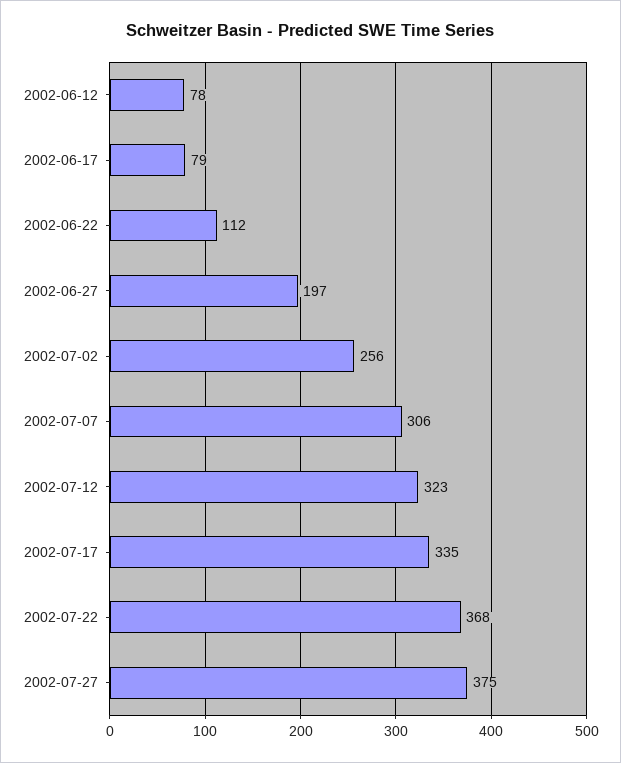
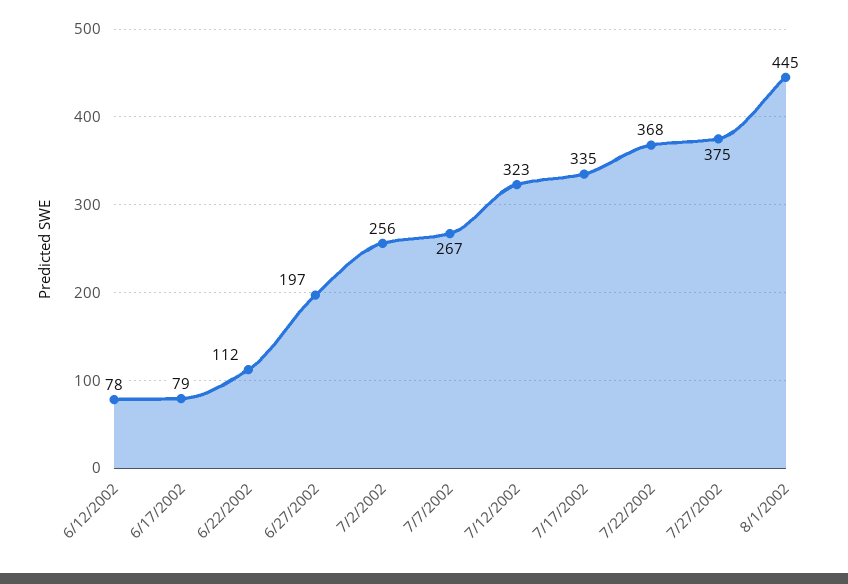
2002-07-07: 306 -> 267
8/1/2002: none -> 445

